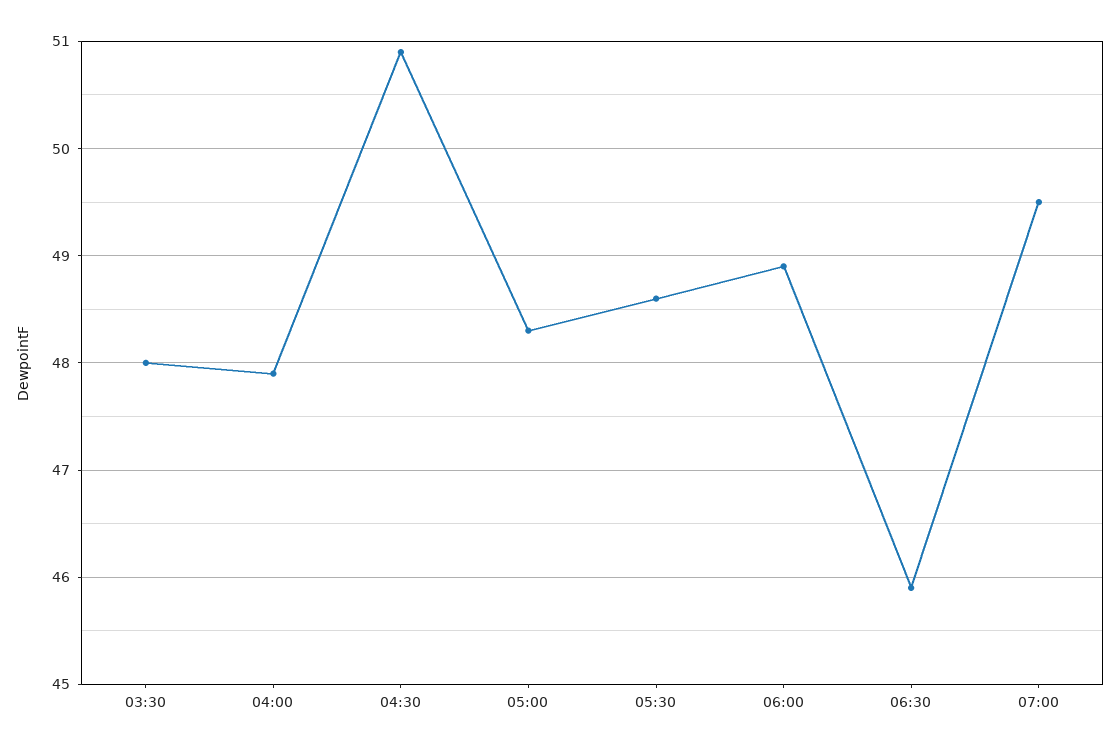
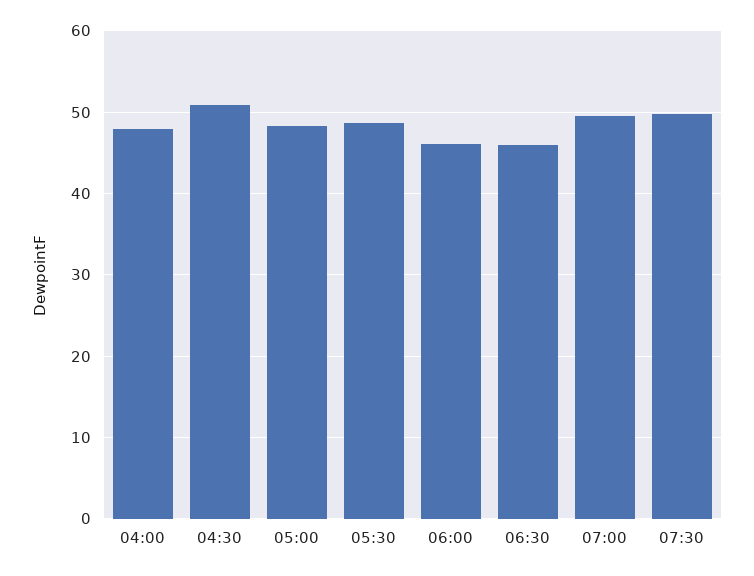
03:30: 48 -> none
06:00: 48.9 -> 46
07:30: none -> 50

